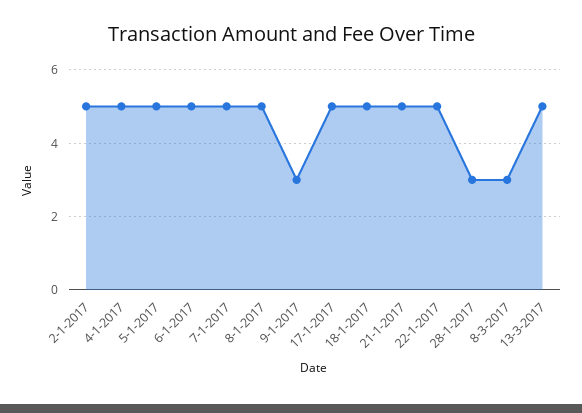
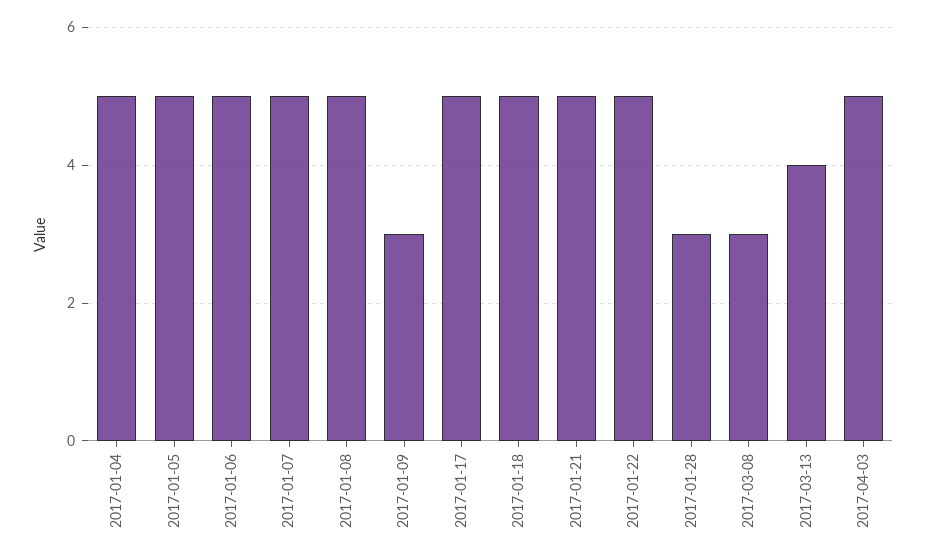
2-1-2017: 5 -> none
13-3-2017: 5 -> 4
2017-04-03: none -> 5

